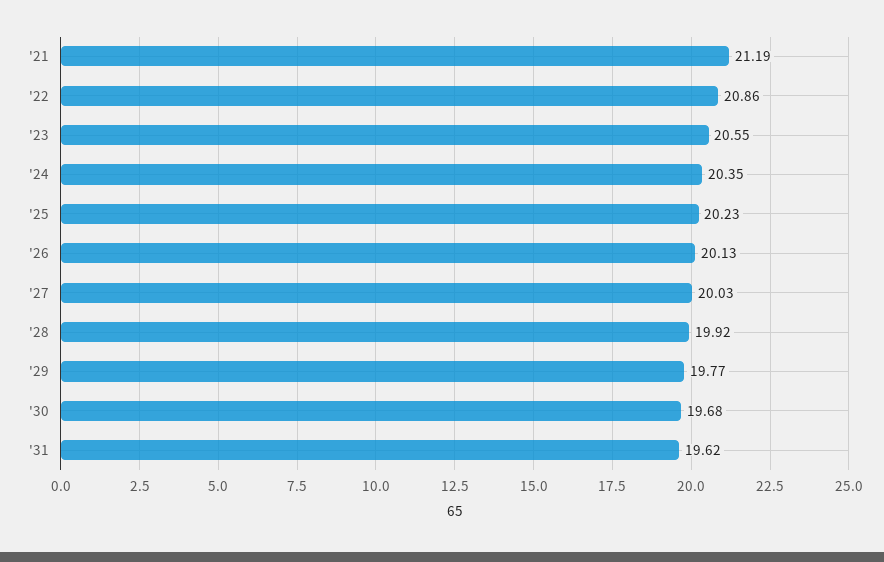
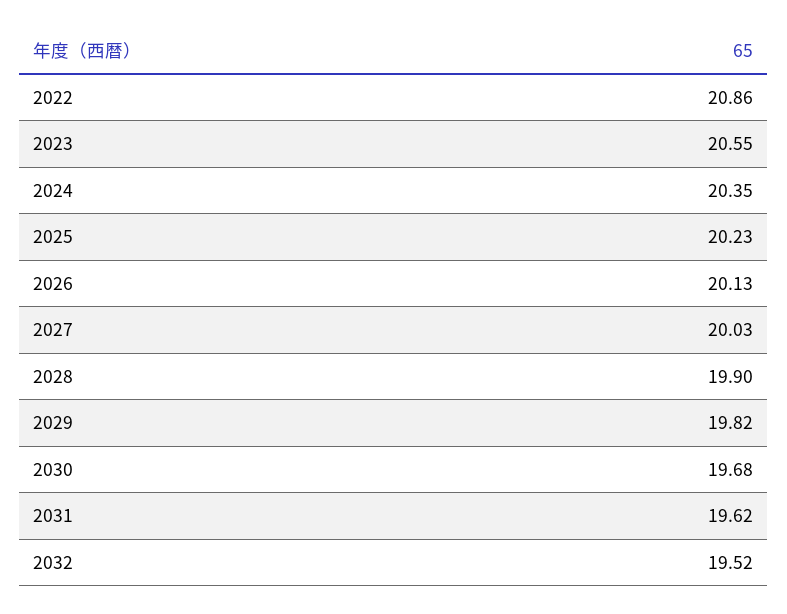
'21: 21.19 -> none
'28: 19.92 -> 19.9
'29: 19.77 -> 19.82
2032: none -> 19.52

